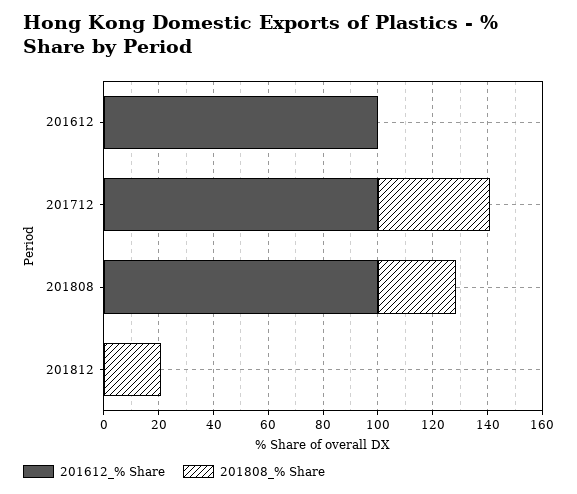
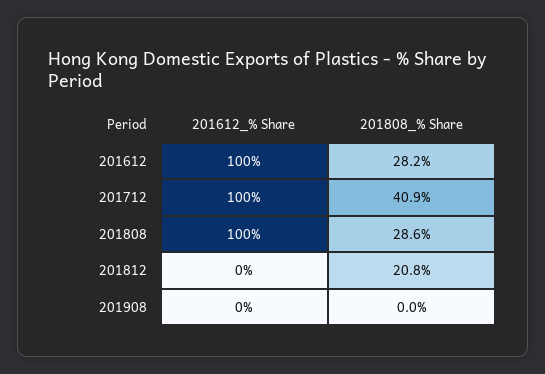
201808_% Share, 201612: 0 -> 28.2
201612_% Share, 201908: none -> 0
201808_% Share, 201908: none -> 0

